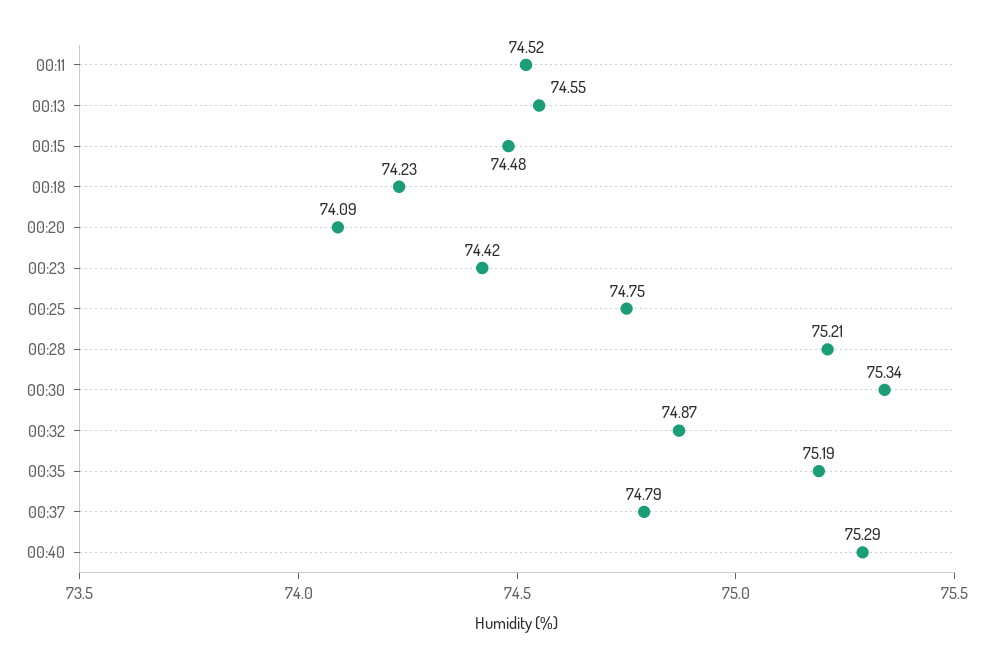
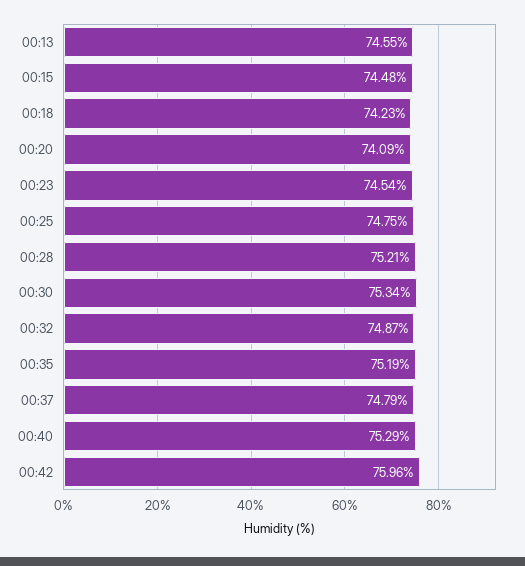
00:11: 74.52 -> none
00:23: 74.42 -> 74.54
00:42: none -> 75.96

